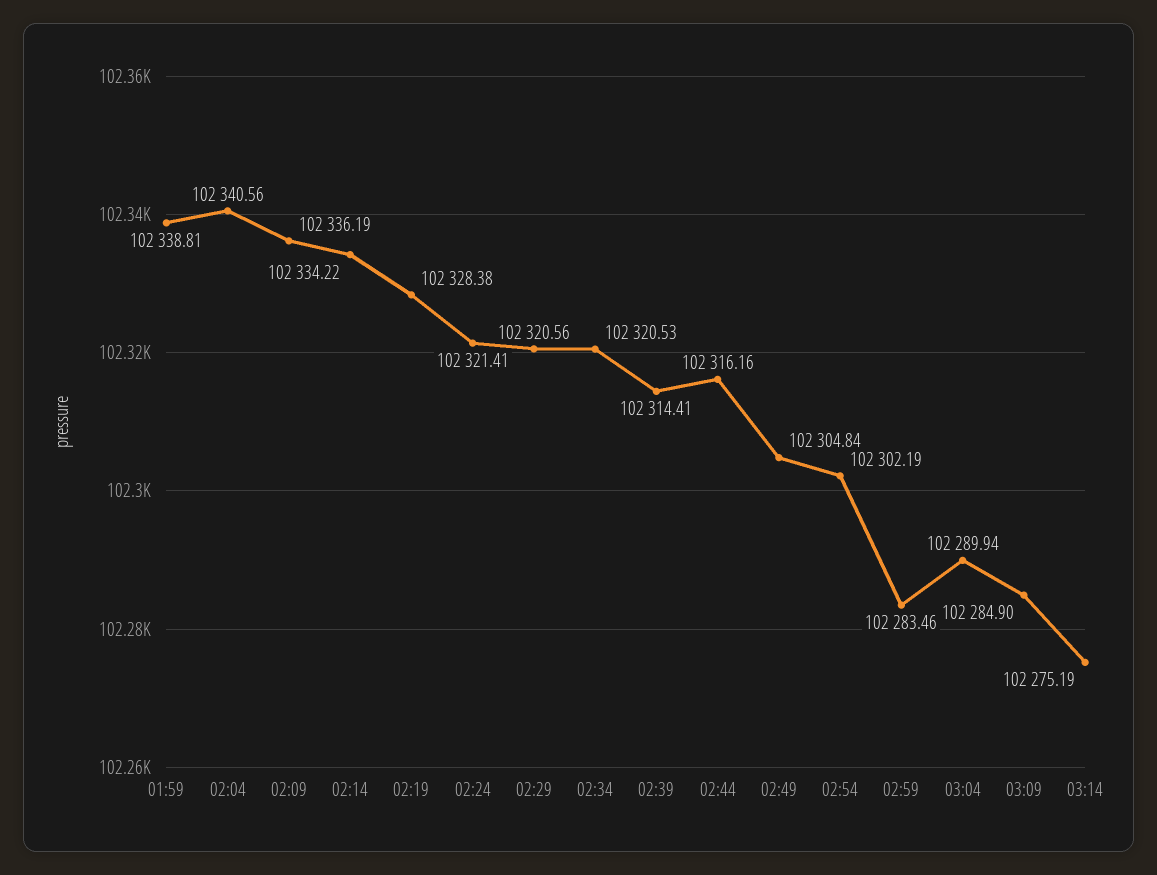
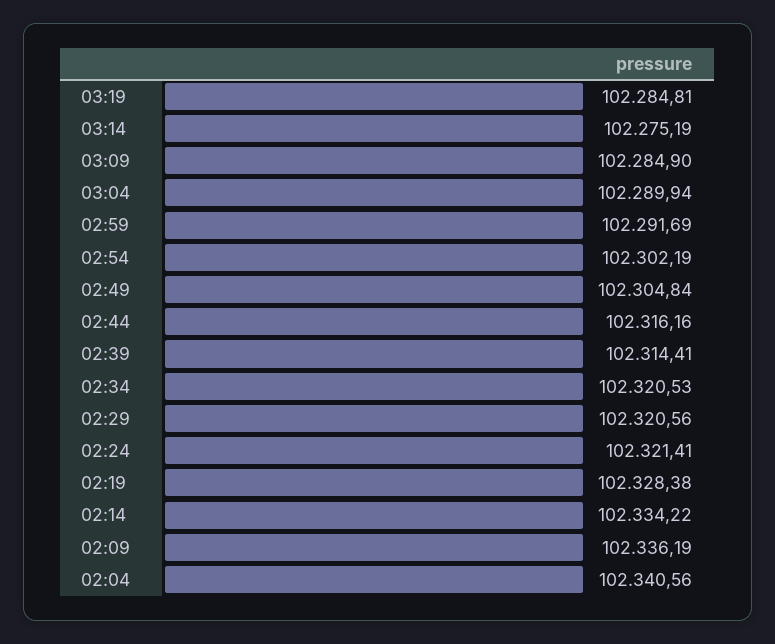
01:59: 102338.81 -> none
02:59: 102283.46 -> 102291.69
03:19: none -> 102284.81

